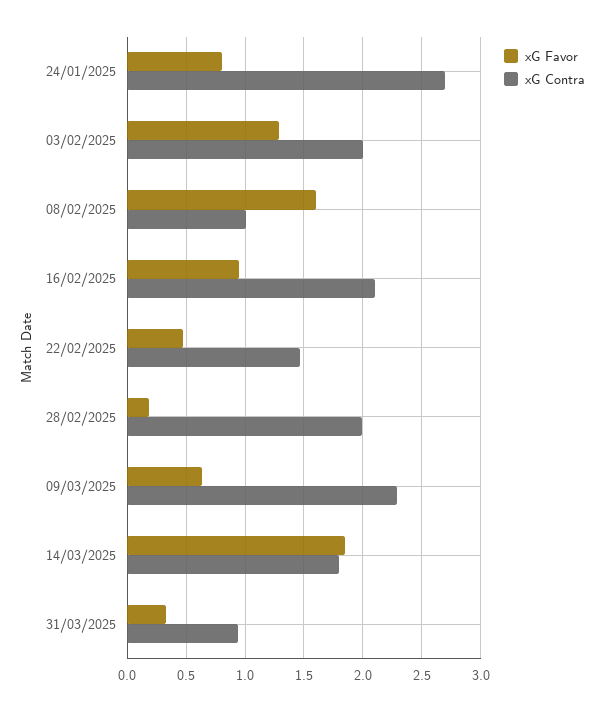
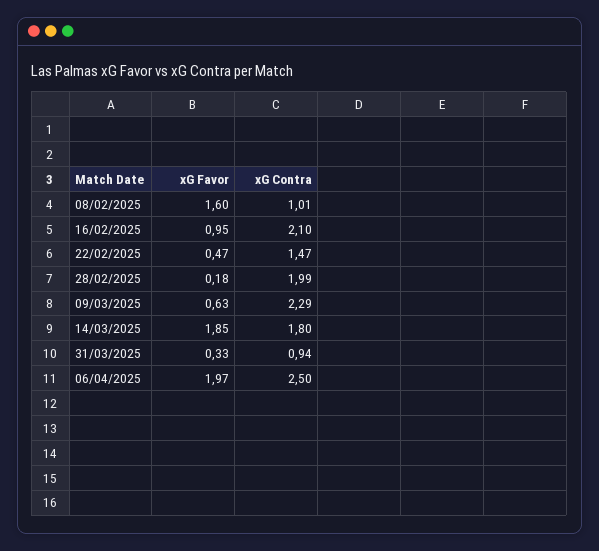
xG Favor, 24/01/2025: 0.8 -> none
xG Contra, 24/01/2025: 2.7 -> none
xG Favor, 03/02/2025: 1.3 -> none
xG Contra, 03/02/2025: 2 -> none
xG Favor, 06/04/2025: none -> 1.97
xG Contra, 06/04/2025: none -> 2.5

